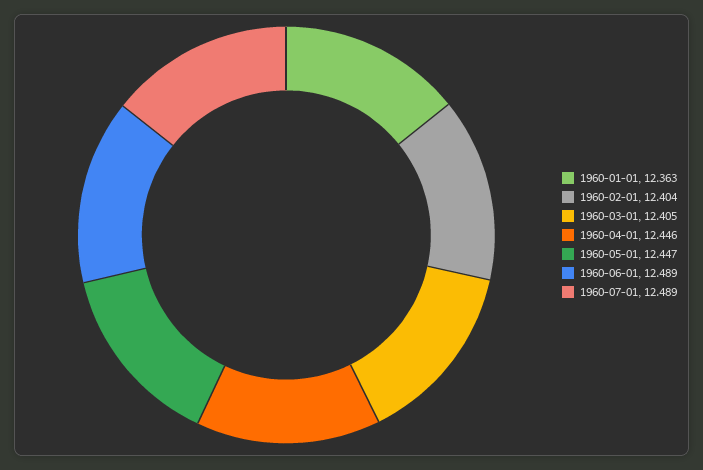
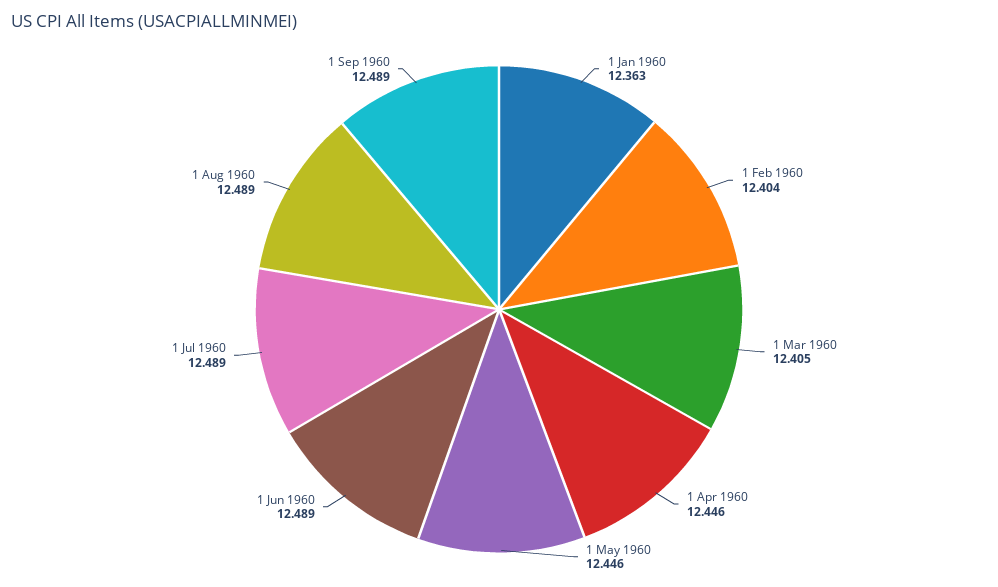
1960-05-01: 12.447 -> 12.446
1 Aug 1960: none -> 12.489
1 Sep 1960: none -> 12.489

